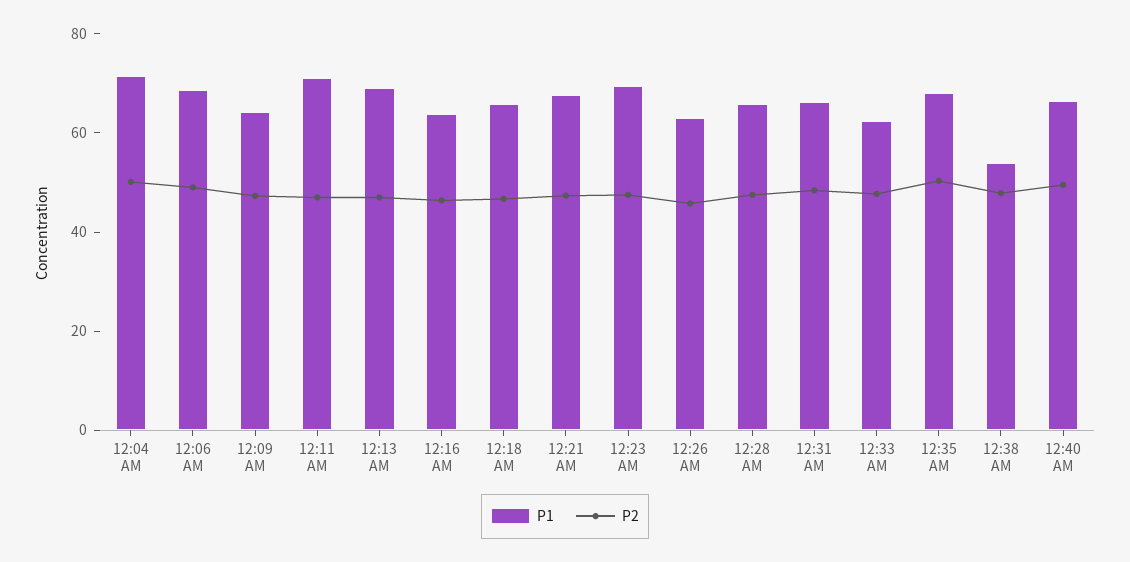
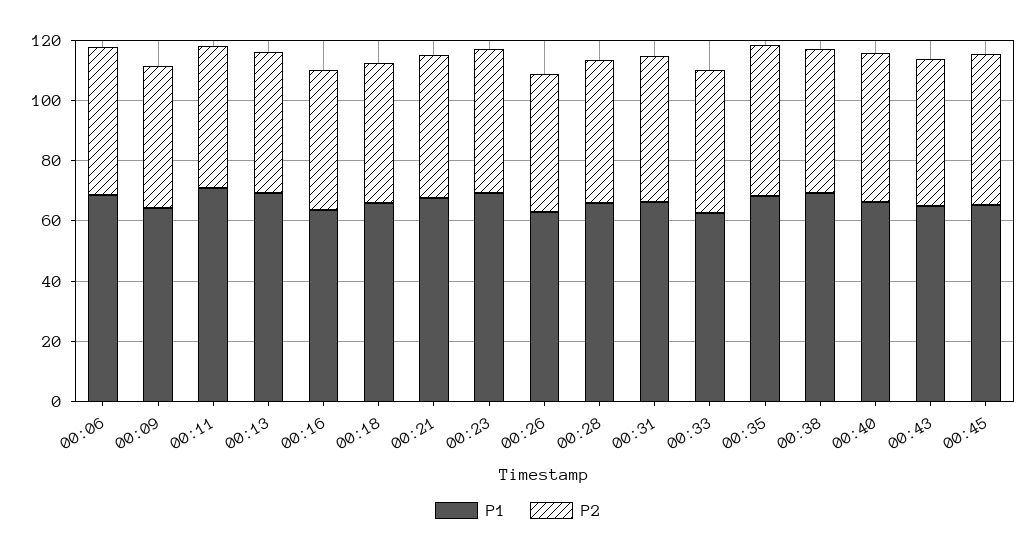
P1, 12:04 AM: 70 -> none
P2, 12:04 AM: 50 -> none
P1, 12:38 AM: 55 -> 70
P1, 00:43: none -> 65
P2, 00:43: none -> 50
P1, 00:45: none -> 65
P2, 00:45: none -> 50

